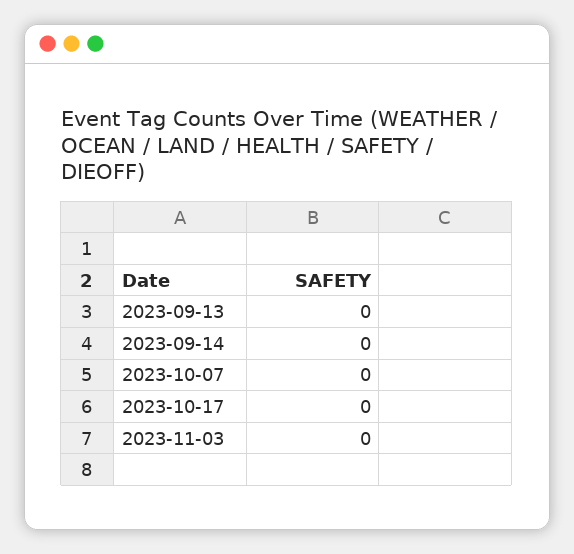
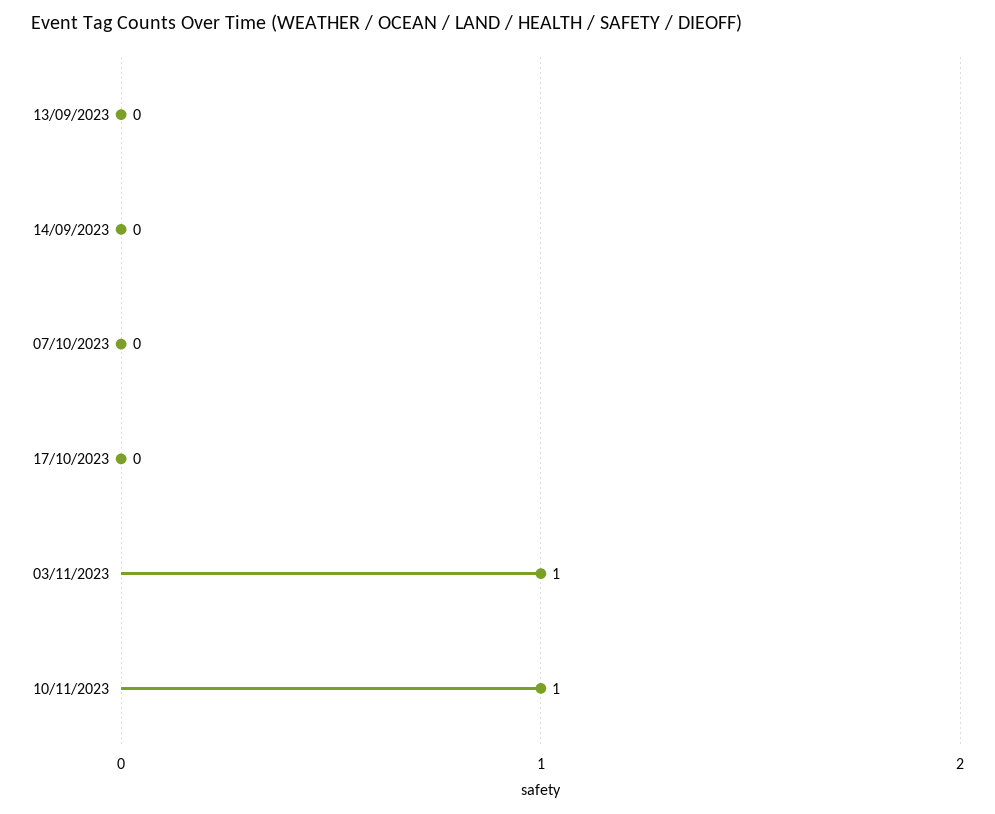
2023-11-03: 0 -> 1
10/11/2023: none -> 1

